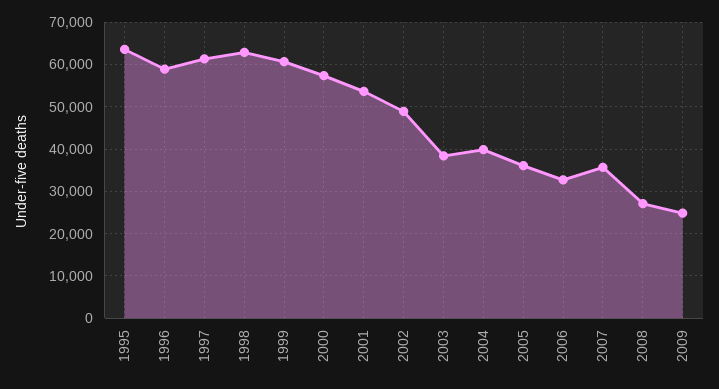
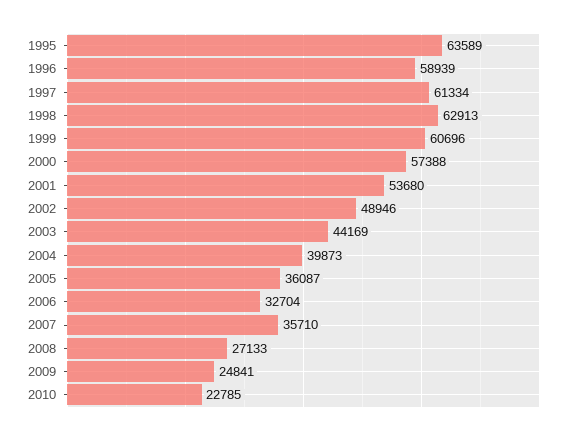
2003: 38000 -> 44169
2010: none -> 22785

